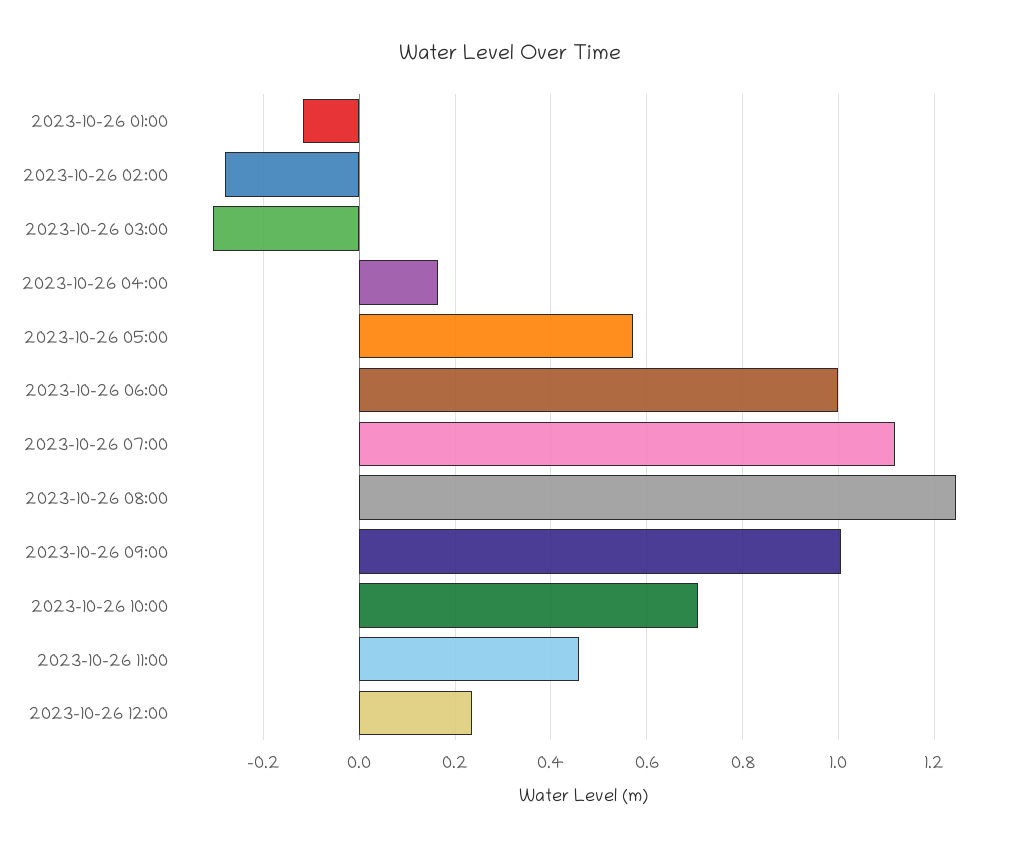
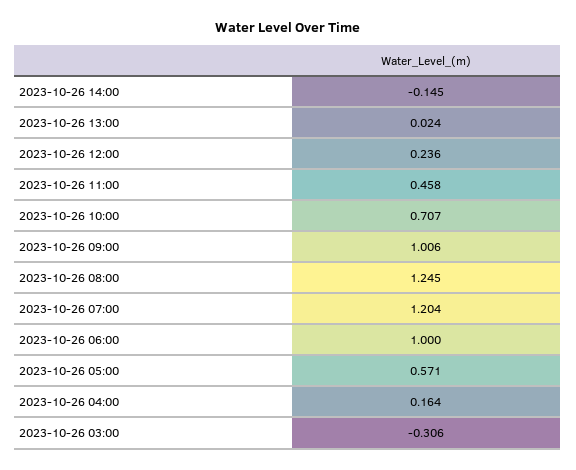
2023-10-26 01:00: -0.12 -> none
2023-10-26 02:00: -0.28 -> none
2023-10-26 07:00: 1.12 -> 1.204
2023-10-26 14:00: none -> -0.145
2023-10-26 13:00: none -> 0.024

